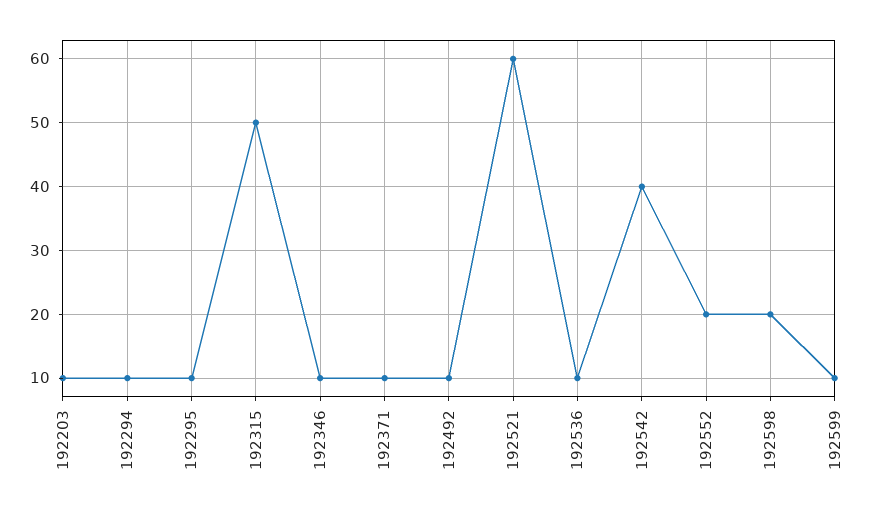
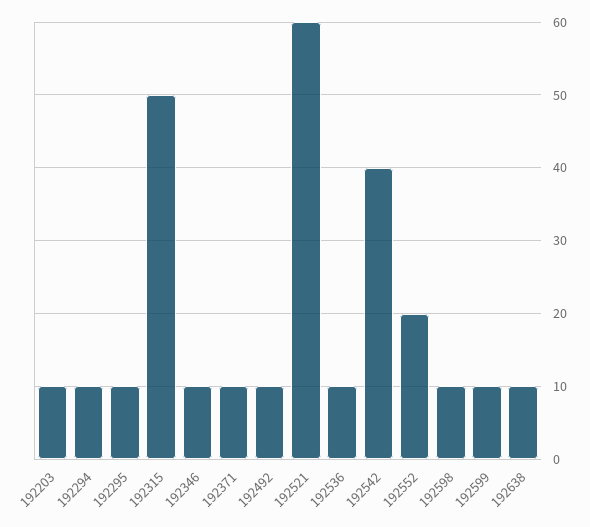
192598: 20 -> 10
192638: none -> 10

